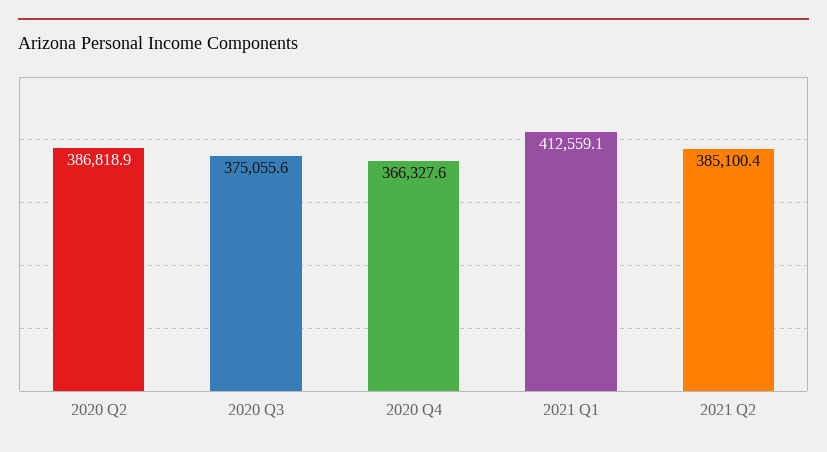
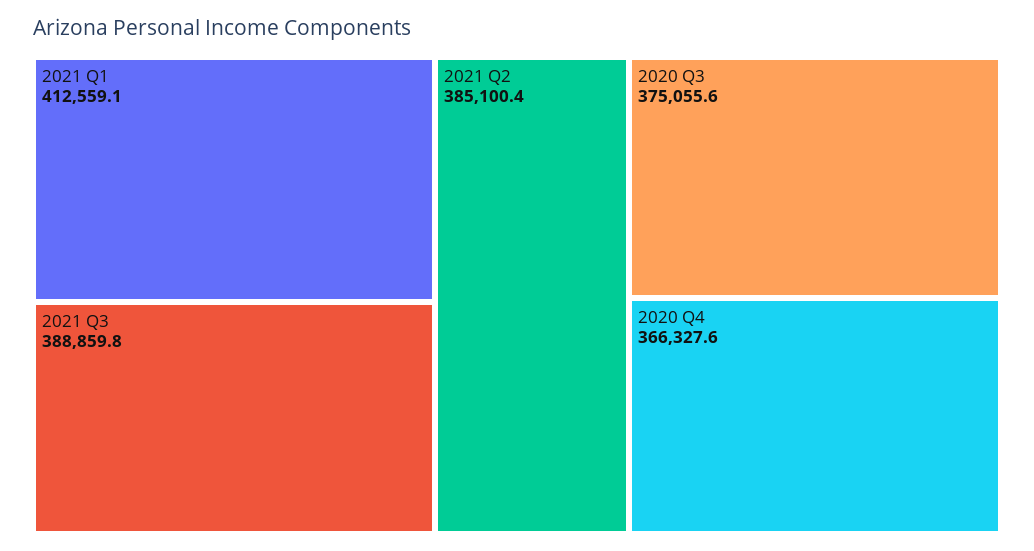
2020 Q2: 386818.9 -> none
2021 Q3: none -> 388859.8

